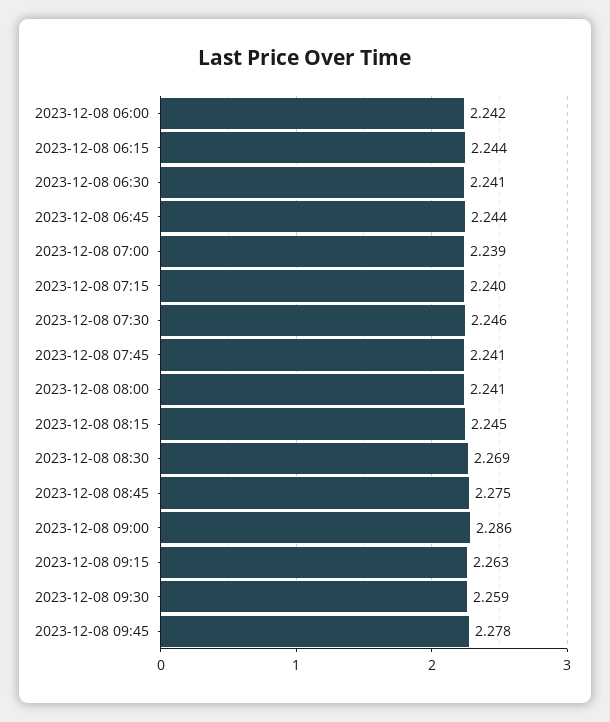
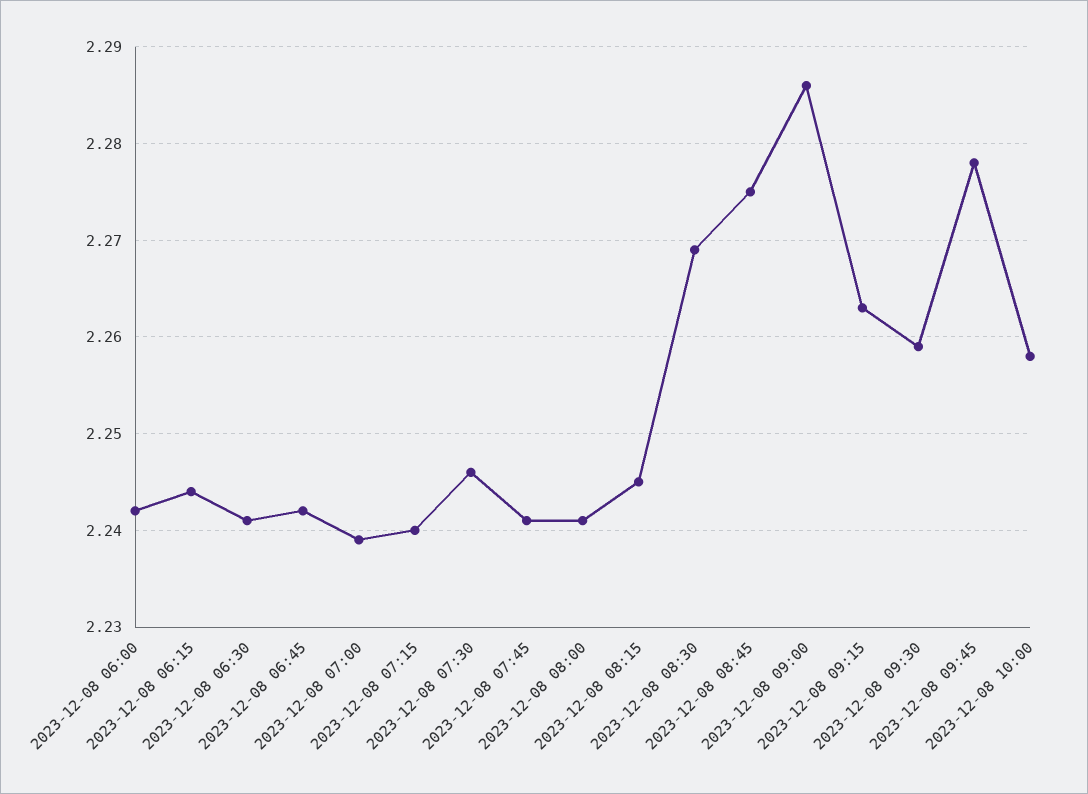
2023-12-08 06:45: 2.244 -> 2.242
2023-12-08 10:00: none -> 2.258

